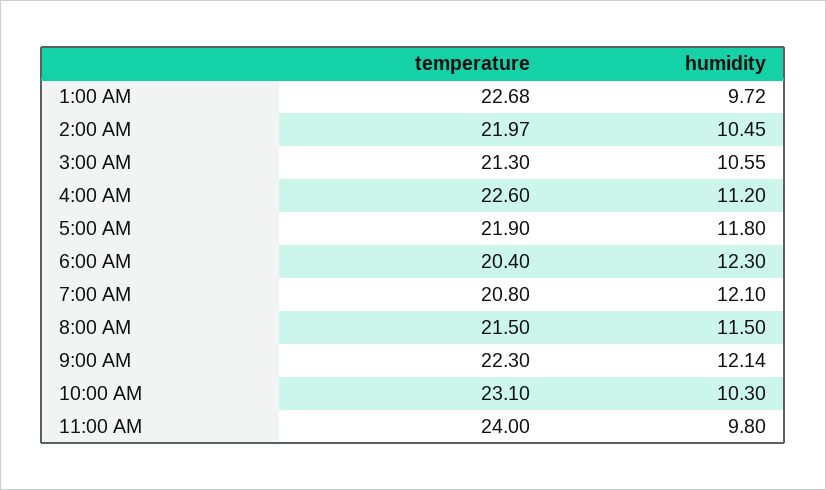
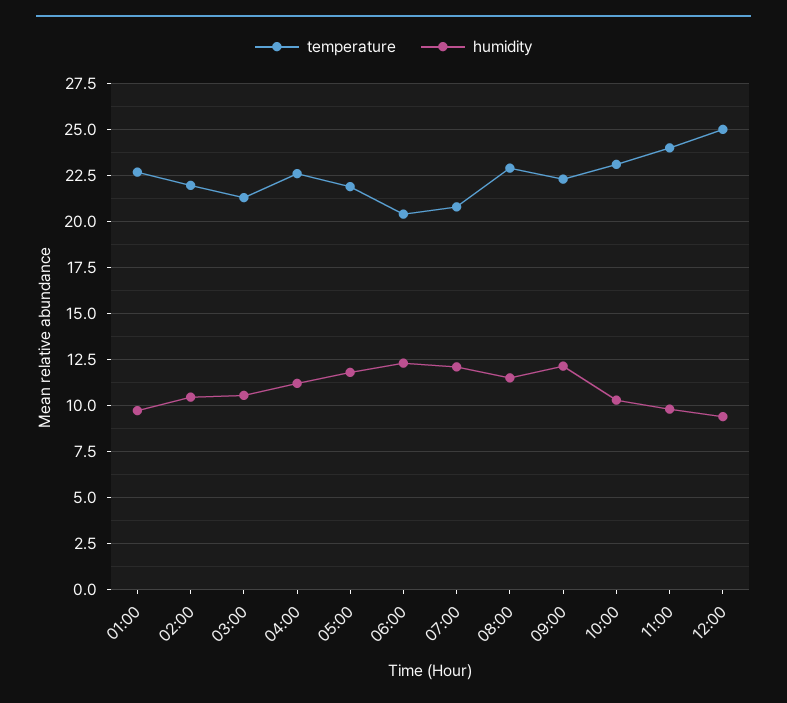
temperature, 8:00 AM: 21.5 -> 23
temperature, 12:00: none -> 25
humidity, 12:00: none -> 9.5

